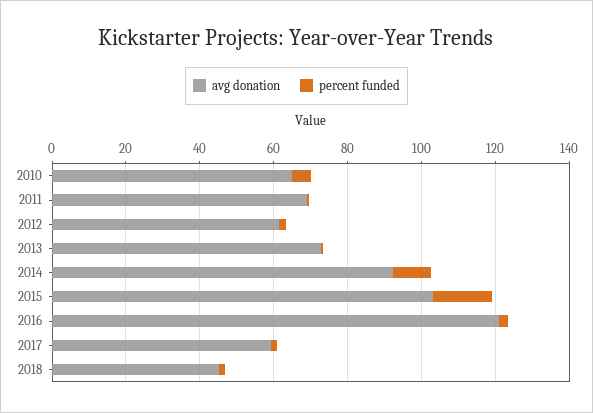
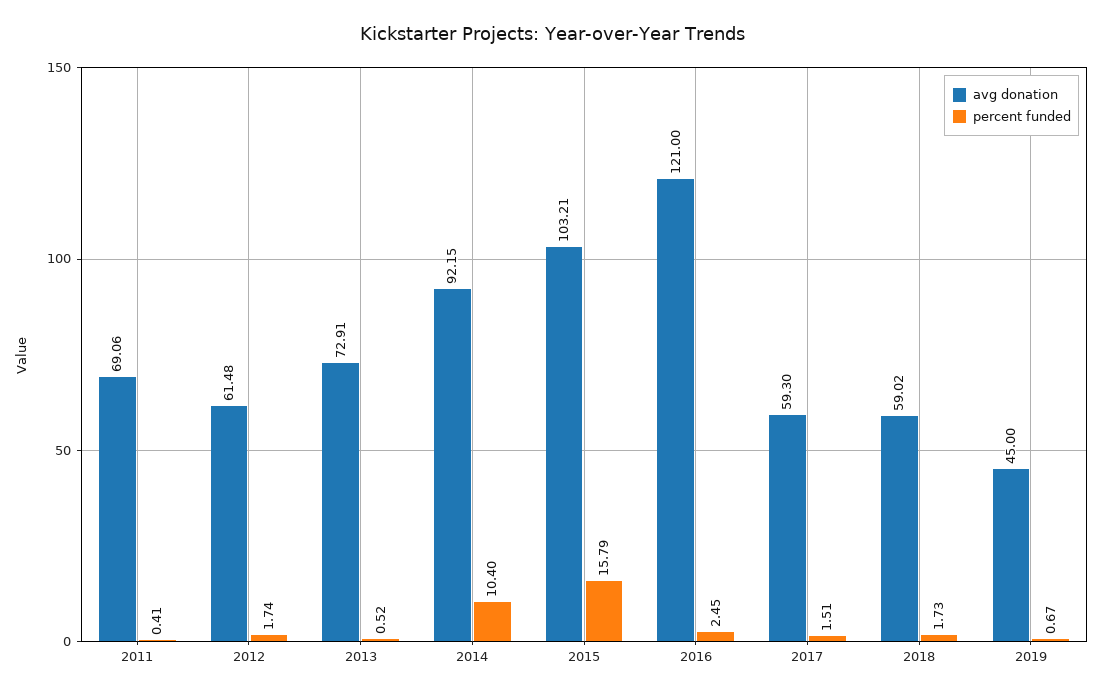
avg donation, 2010: 65 -> none
percent funded, 2010: 5 -> none
avg donation, 2018: 45 -> 59.02
avg donation, 2019: none -> 45
percent funded, 2019: none -> 0.67

